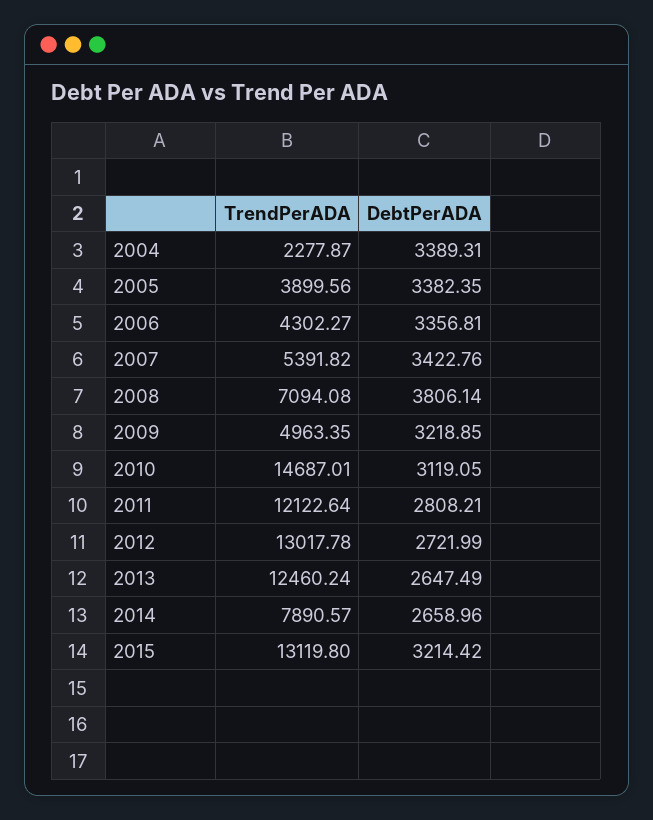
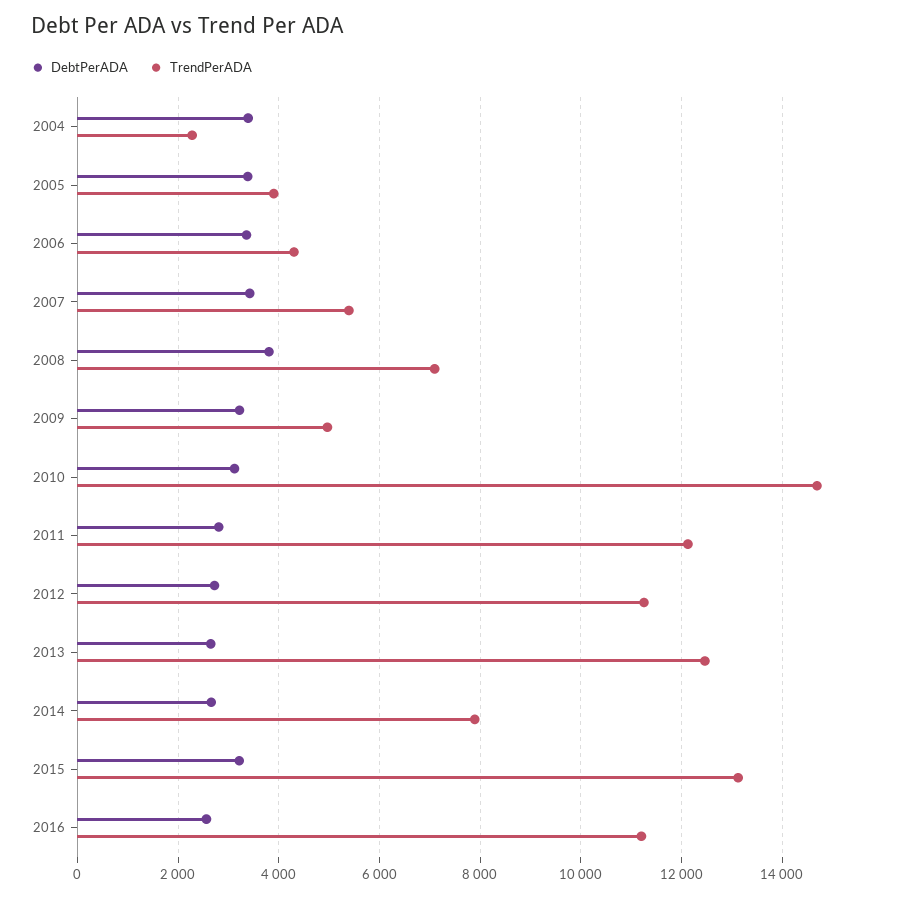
TrendPerADA, 2012: 13017.78 -> 11200
DebtPerADA, 2016: none -> 2600
TrendPerADA, 2016: none -> 11200

